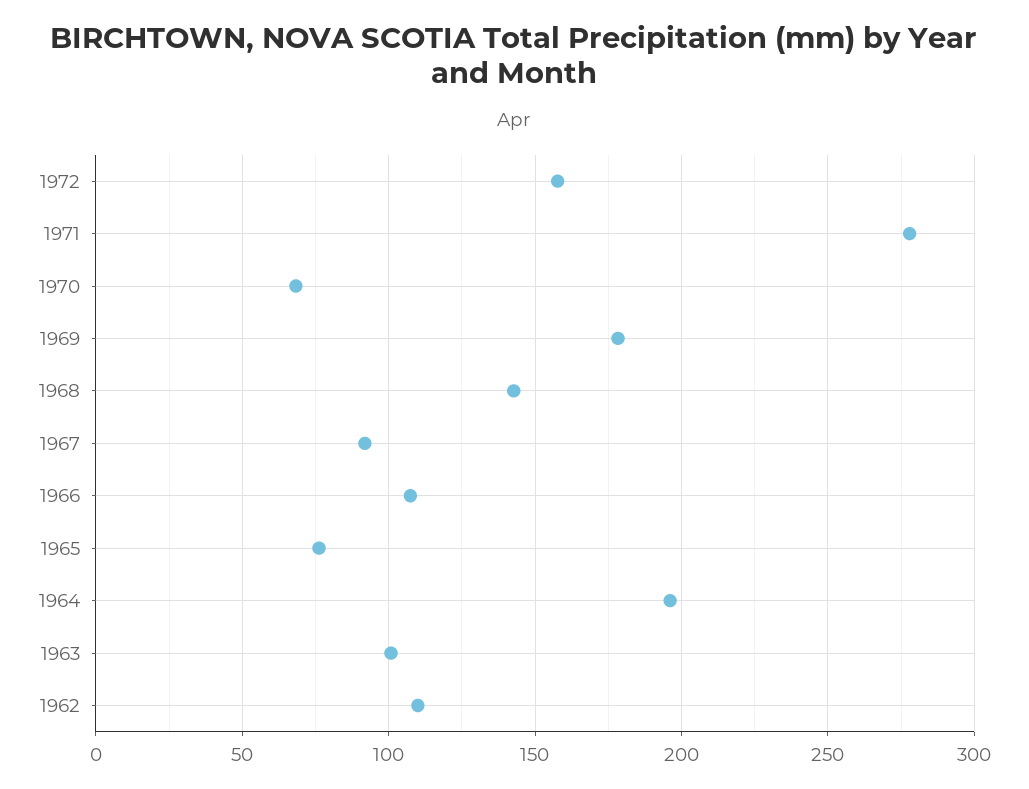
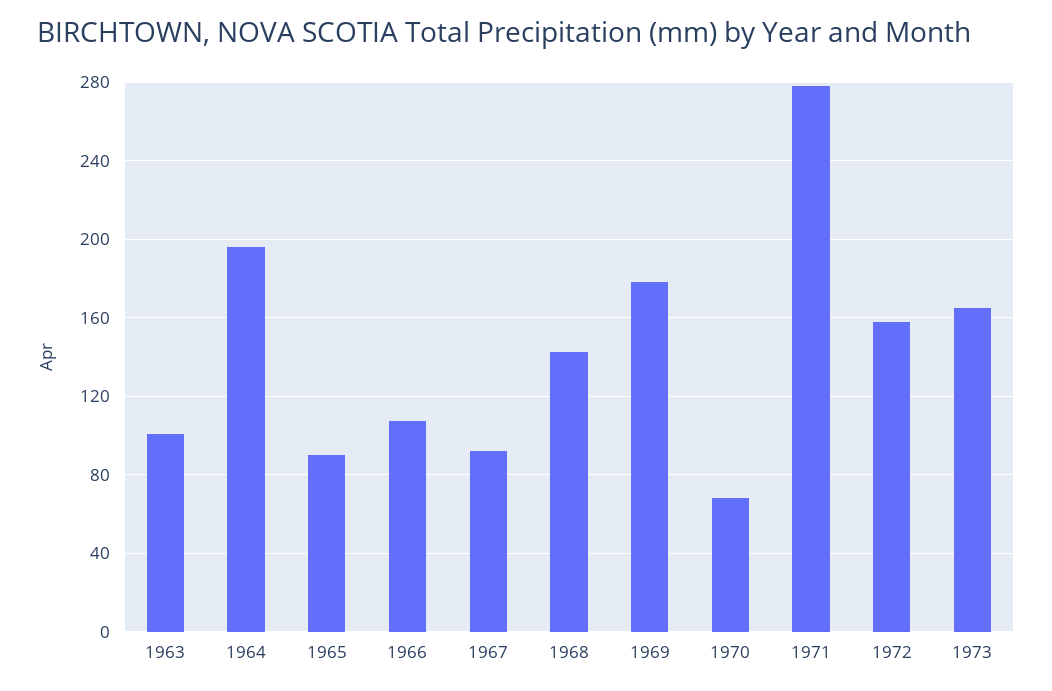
1965: 75 -> 90
1962: 110 -> none
1973: none -> 165

